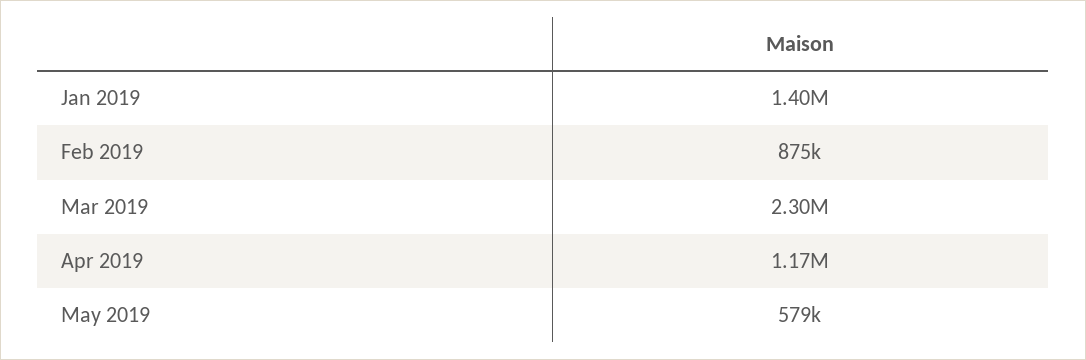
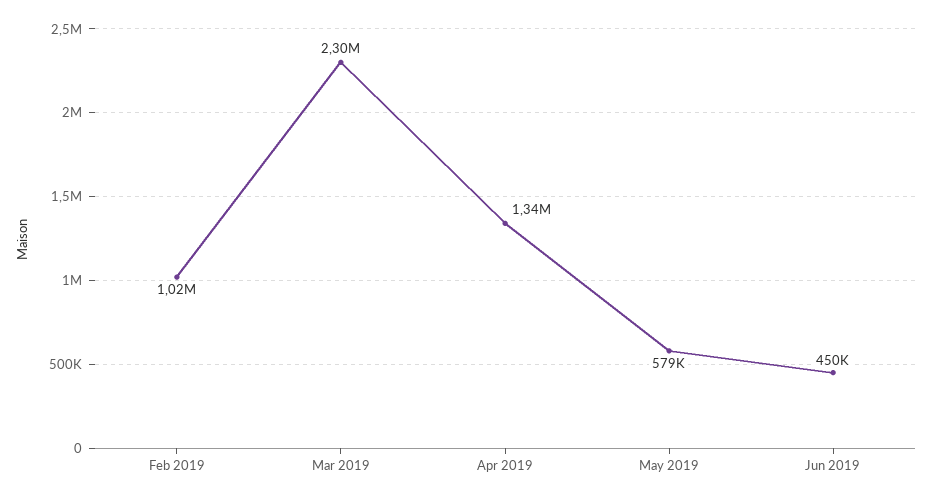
Jan 2019: 1400000 -> none
Feb 2019: 875000 -> 1020000
Apr 2019: 1170000 -> 1340000
Jun 2019: none -> 450000

